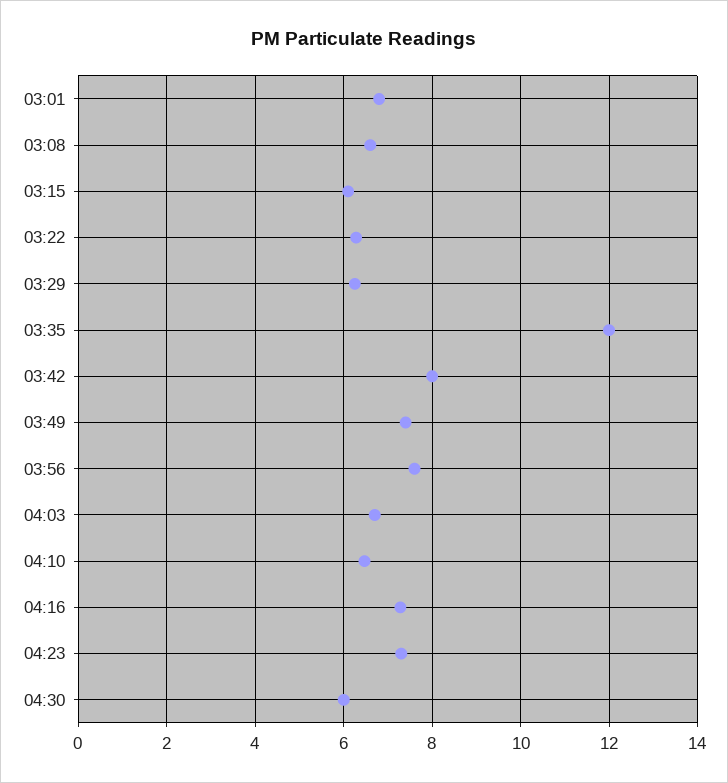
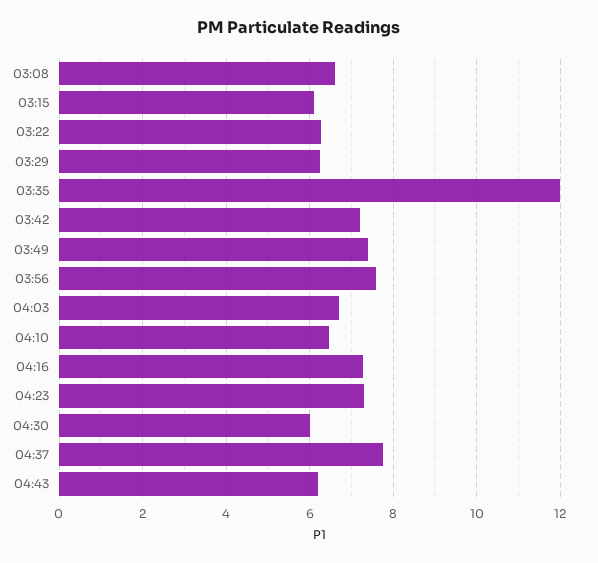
03:01: 6.8 -> none
03:42: 8 -> 7.2
04:37: none -> 7.8
04:43: none -> 6.2

